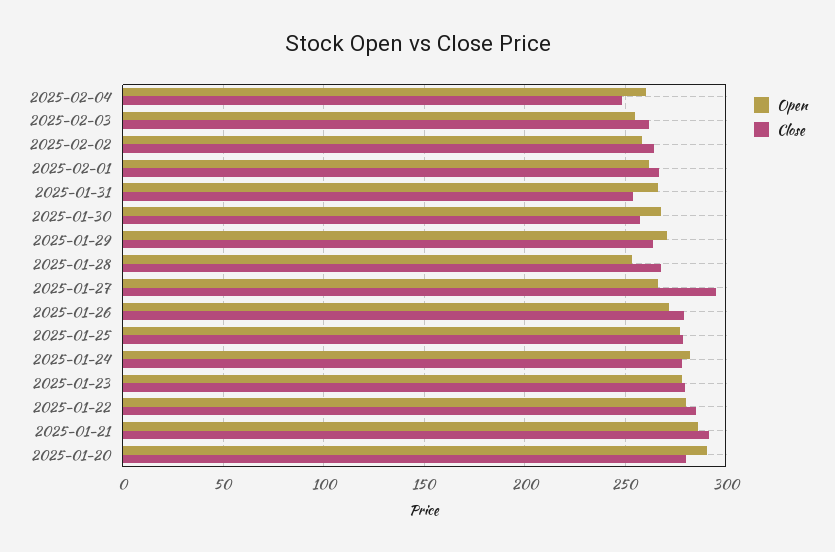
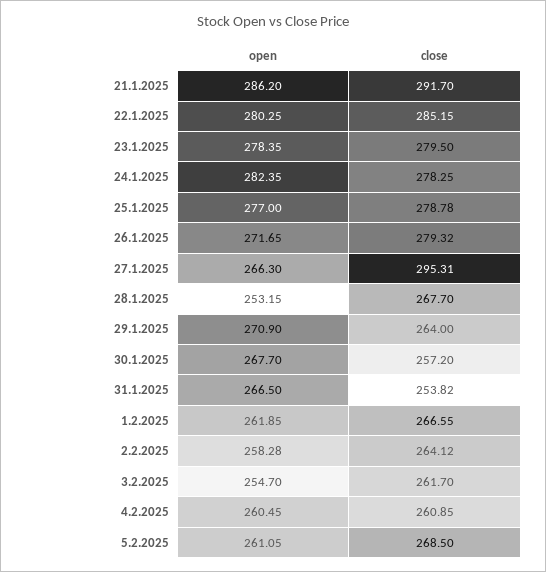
Close, 2025-02-04: 250 -> 260.85
Open, 2025-01-20: 290 -> none
Close, 2025-01-20: 280 -> none
Open, 5.2.2025: none -> 261.05
Close, 5.2.2025: none -> 268.5

